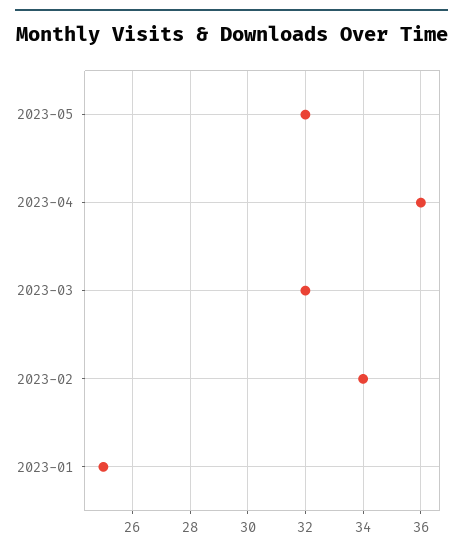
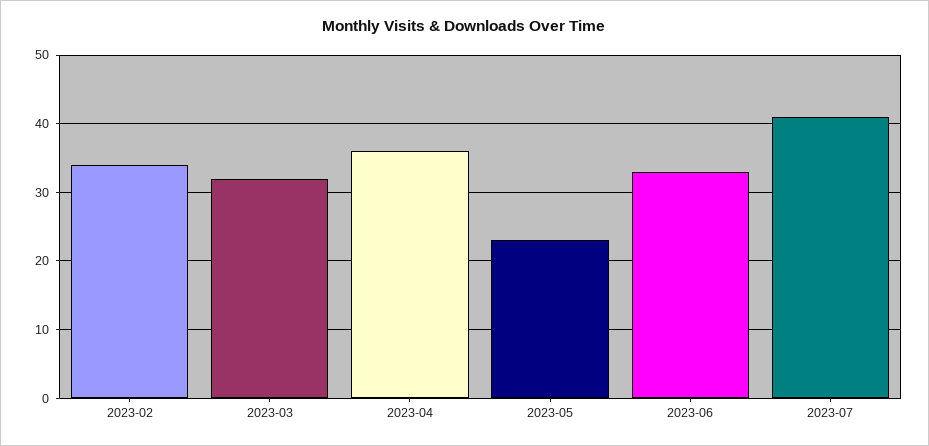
2023-05: 32 -> 23
2023-01: 25 -> none
2023-06: none -> 33
2023-07: none -> 41

